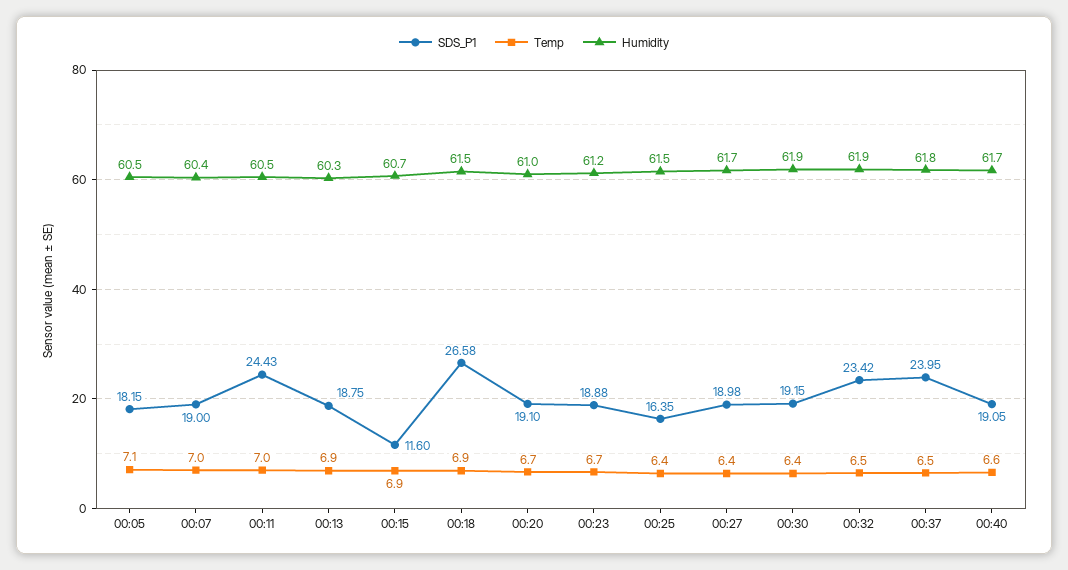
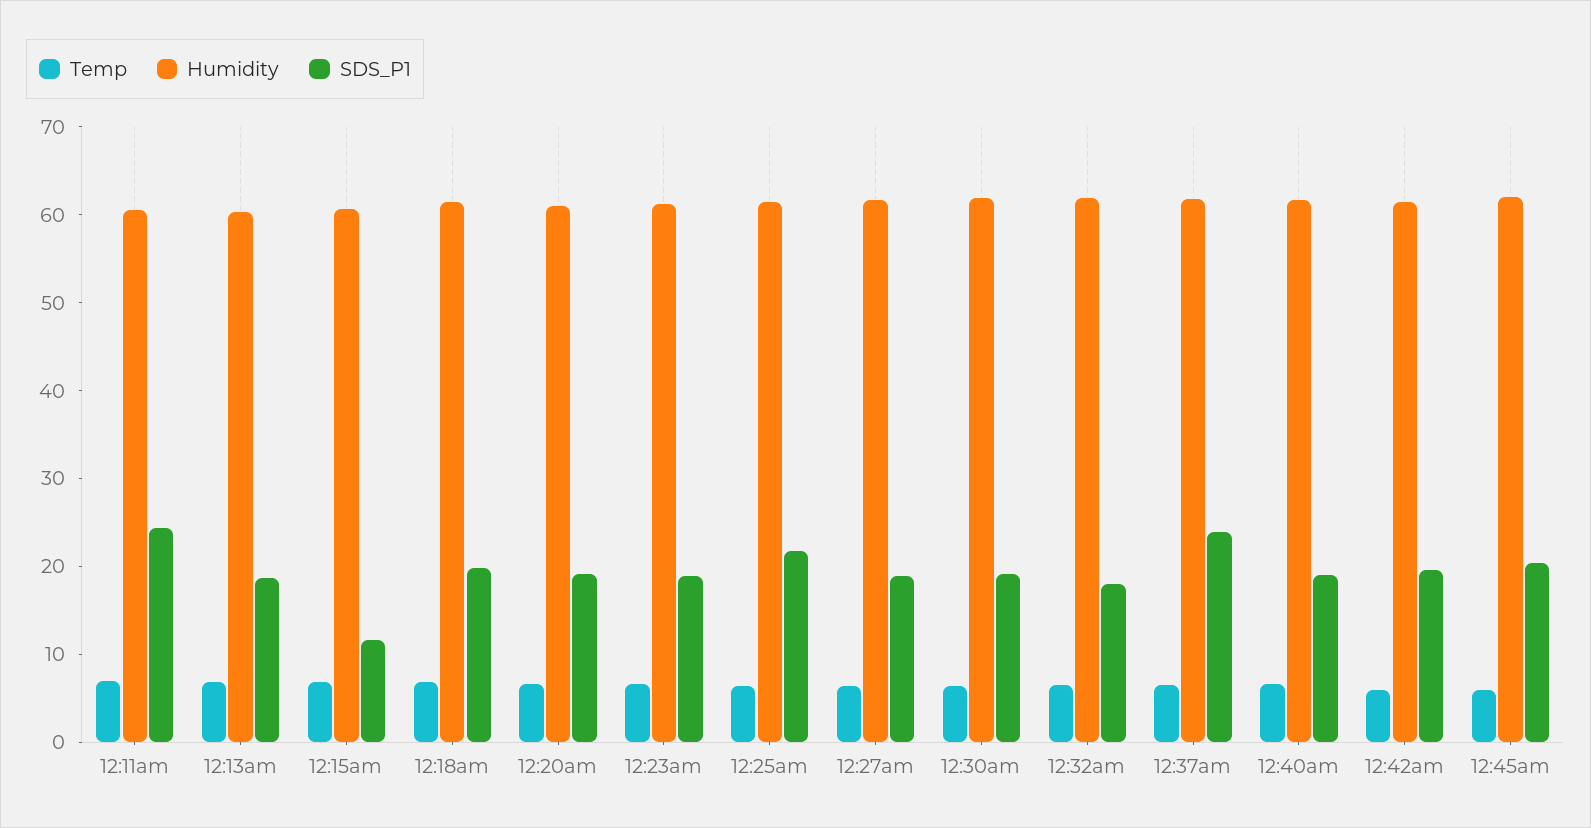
SDS_P1, 00:05: 18.15 -> none
Temp, 00:05: 7.1 -> none
Humidity, 00:05: 60.5 -> none
SDS_P1, 00:07: 19 -> none
Temp, 00:07: 7 -> none
Humidity, 00:07: 60.4 -> none
SDS_P1, 00:18: 26.58 -> 20
SDS_P1, 00:25: 16.35 -> 22
SDS_P1, 00:32: 23.42 -> 18
Temp, 12:42am: none -> 6
Humidity, 12:42am: none -> 62
SDS_P1, 12:42am: none -> 20
Temp, 12:45am: none -> 6
Humidity, 12:45am: none -> 62
SDS_P1, 12:45am: none -> 20

